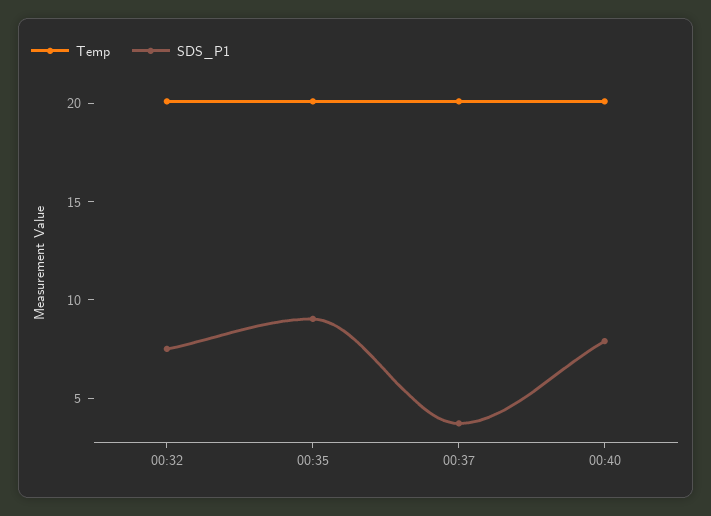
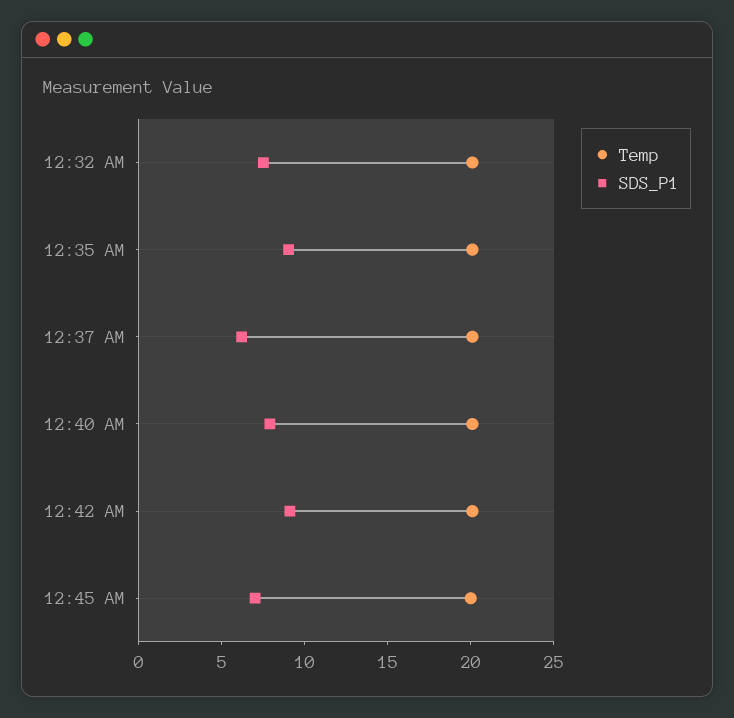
SDS_P1, 00:37: 4 -> 6
Temp, 12:42 AM: none -> 20
SDS_P1, 12:42 AM: none -> 9
Temp, 12:45 AM: none -> 20
SDS_P1, 12:45 AM: none -> 7

